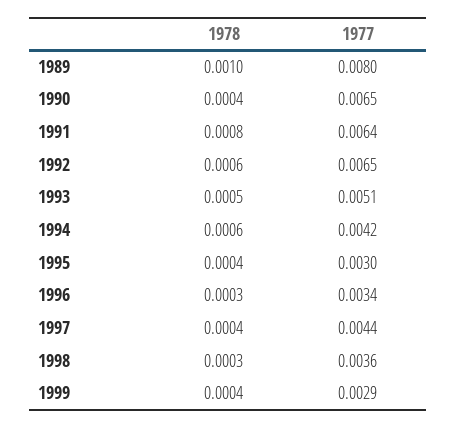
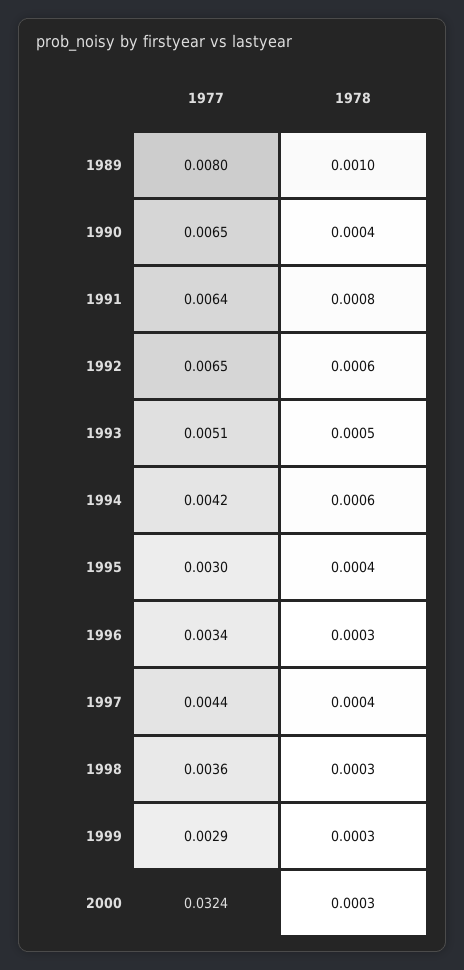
1978, 1999: 0.0004 -> 0.0003
1977, 2000: none -> 0.0324
1978, 2000: none -> 0.0003

